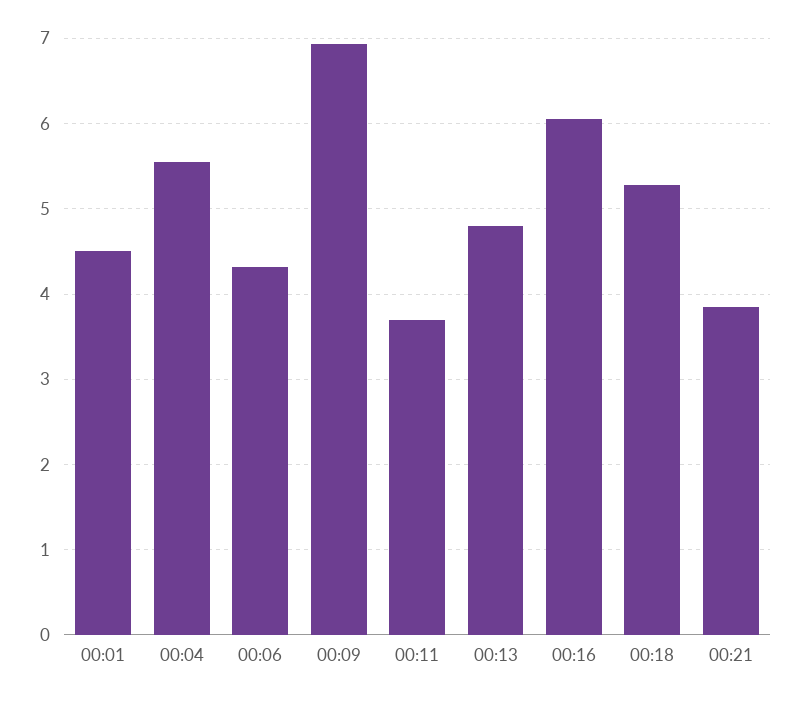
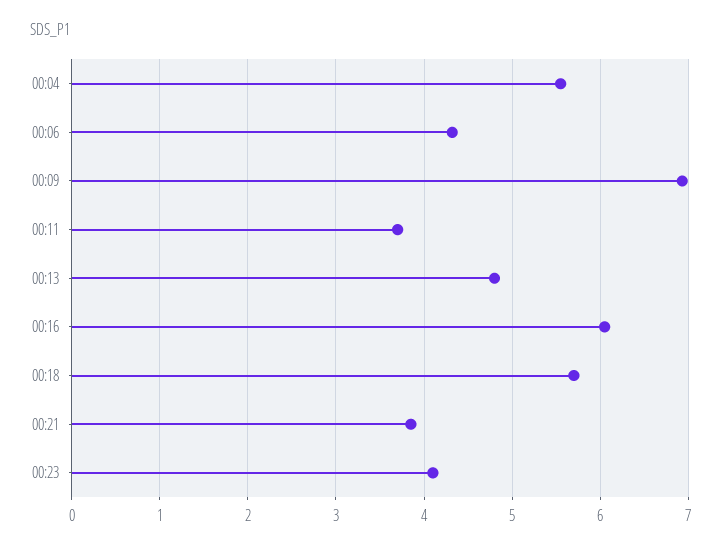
00:01: 4.5 -> none
00:18: 5.3 -> 5.7
00:23: none -> 4.1

